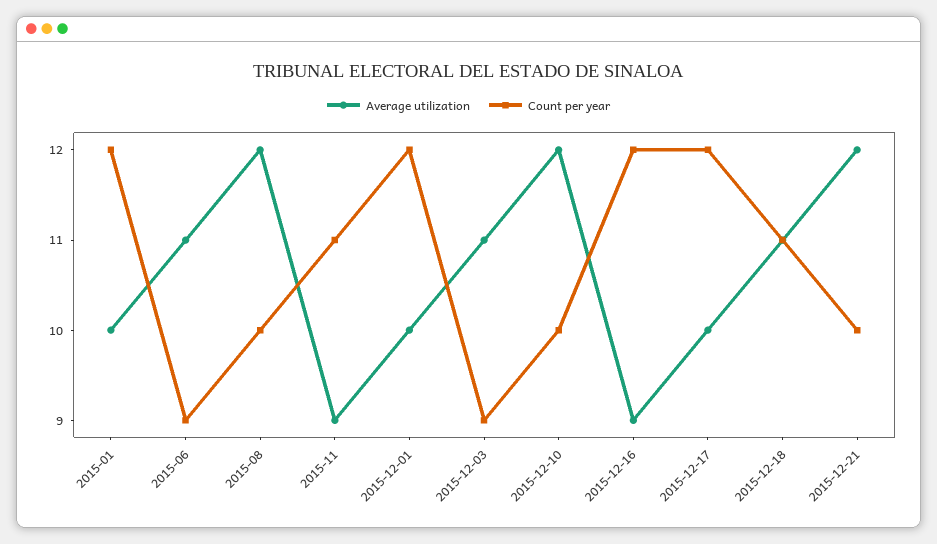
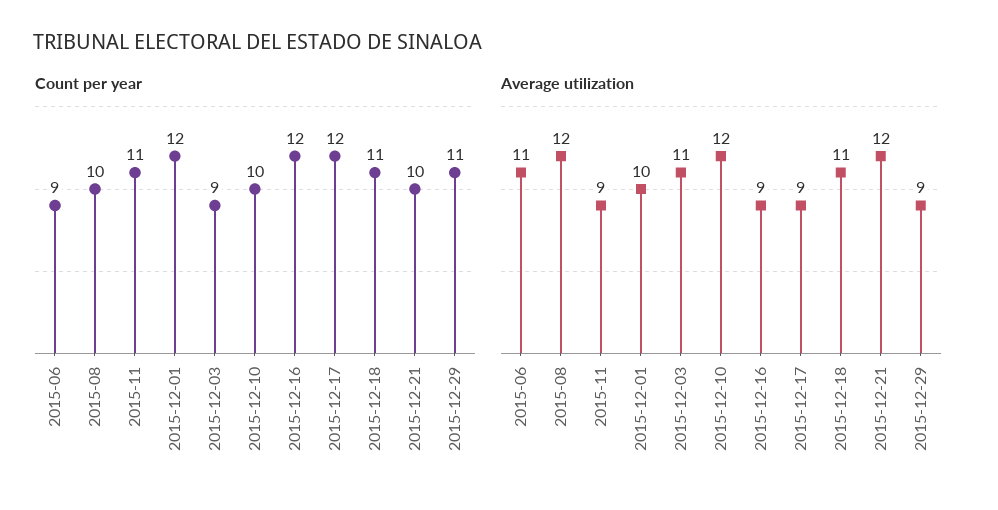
Average utilization, 2015-01: 10 -> none
Count per year, 2015-01: 12 -> none
Average utilization, 2015-12-17: 10 -> 9
Count per year, 2015-12-29: none -> 11
Average utilization, 2015-12-29: none -> 9

